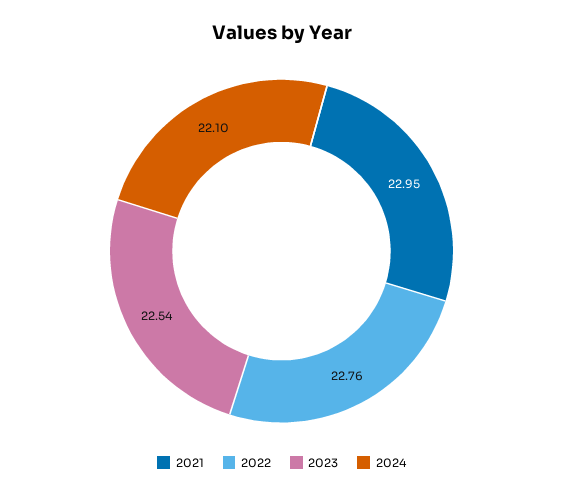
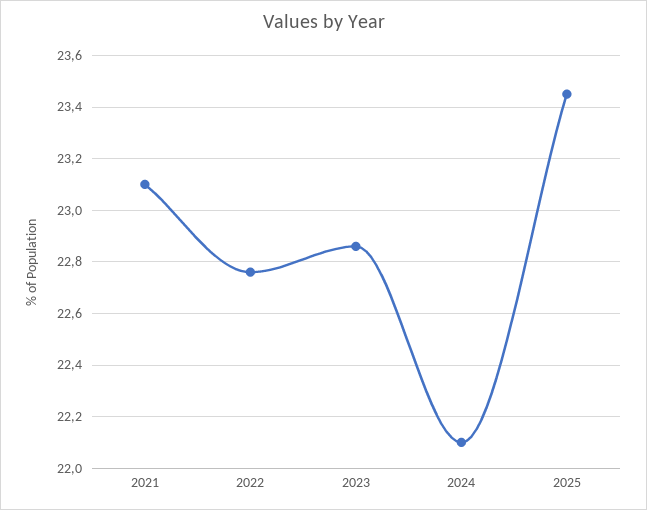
2021: 22.95 -> 23.1
2023: 22.54 -> 22.85
2025: none -> 23.45

